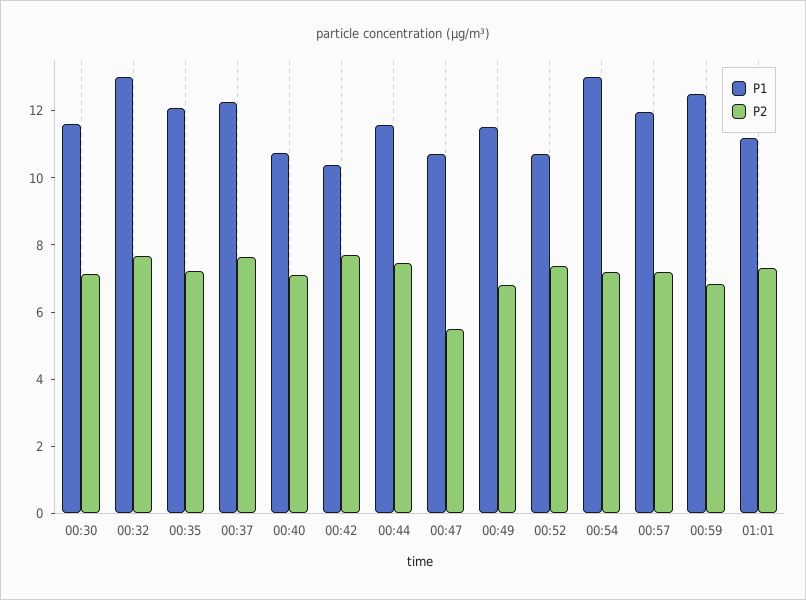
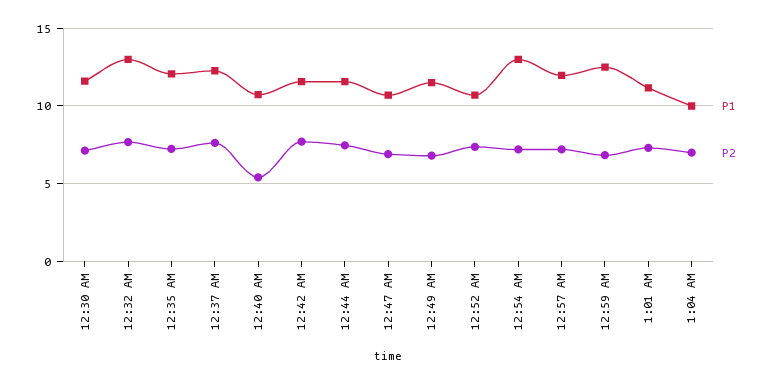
P2, 00:40: 7 -> 5.5
P1, 00:42: 10.5 -> 11.5
P2, 00:47: 5.5 -> 7
P1, 1:04 AM: none -> 10
P2, 1:04 AM: none -> 7

